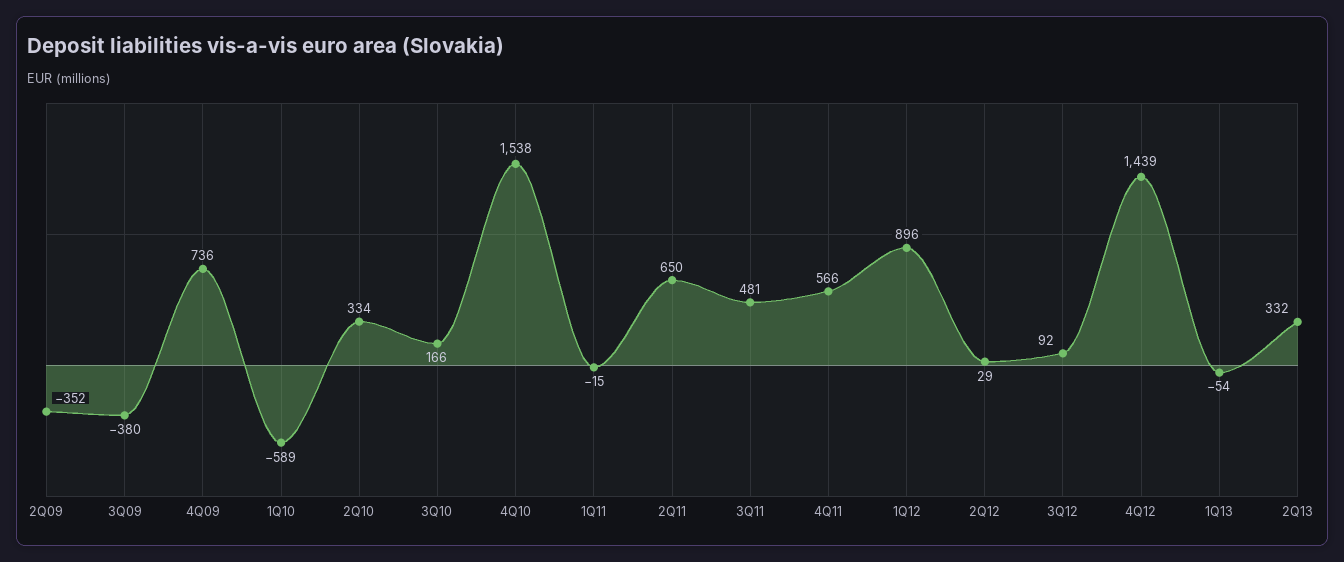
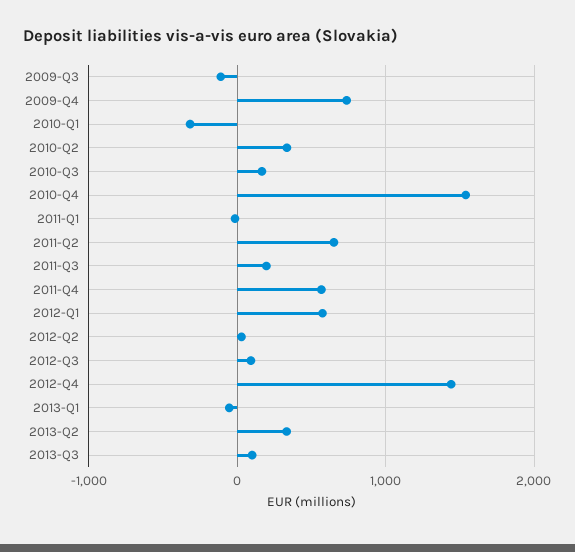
2Q09: -352 -> none
3Q09: -380 -> -100
1Q10: -589 -> -300
3Q11: 481 -> 200
1Q12: 896 -> 600
2013-Q3: none -> 100

